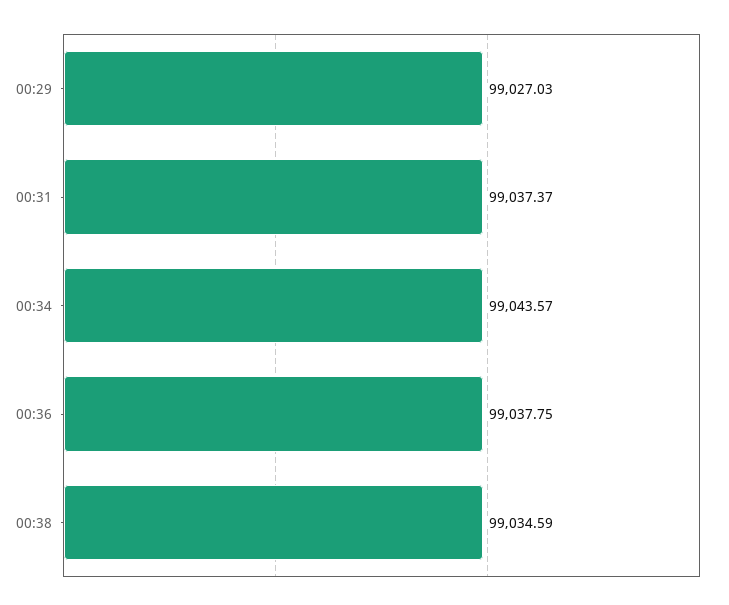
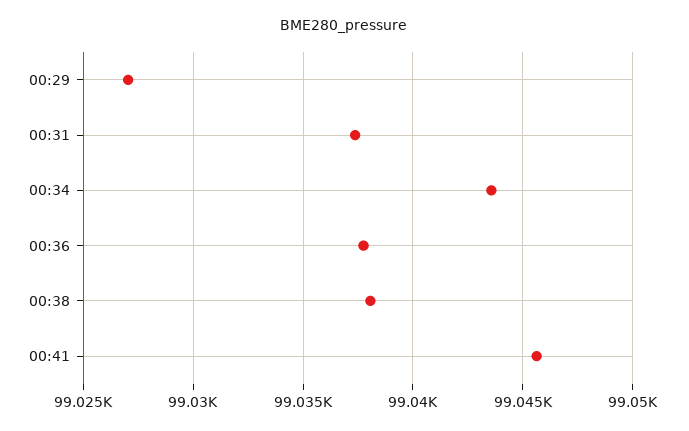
00:38: 99034.59 -> 99038
00:41: none -> 99045.5

